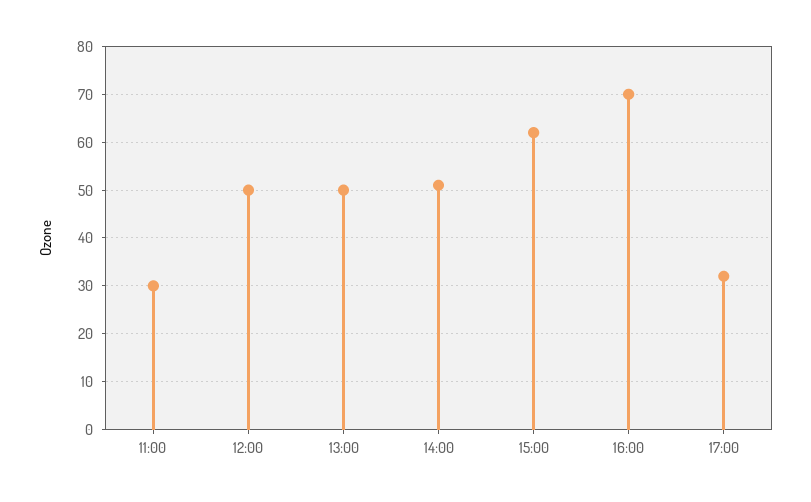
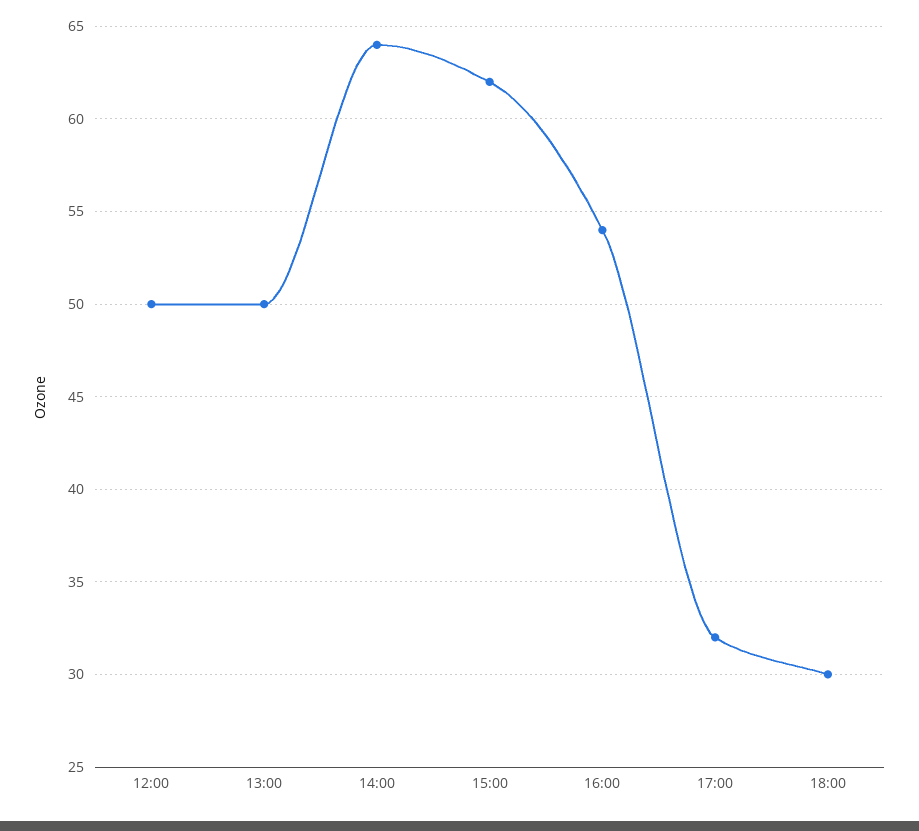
11:00: 30 -> none
14:00: 50 -> 64
16:00: 70 -> 54
18:00: none -> 30

